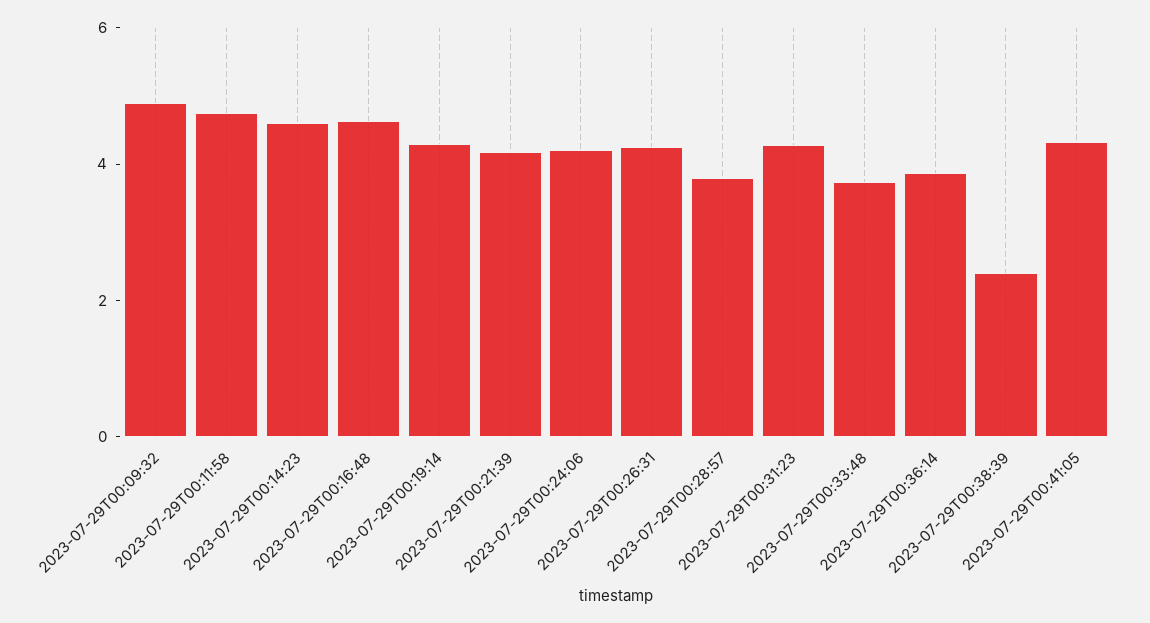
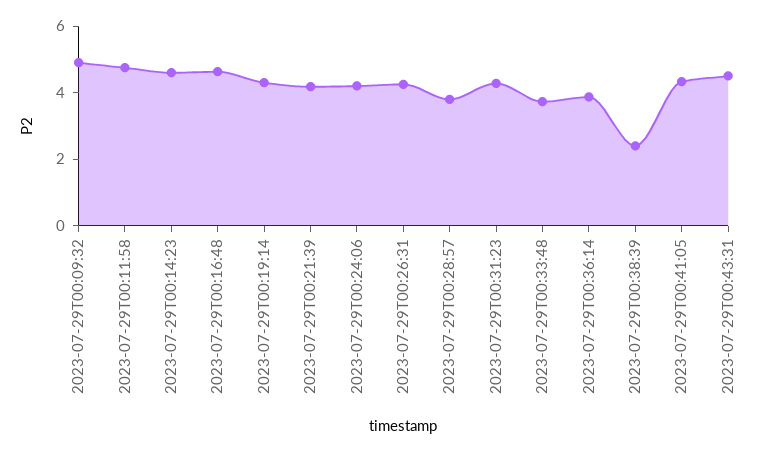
2023-07-29T00:43:31: none -> 4.5

